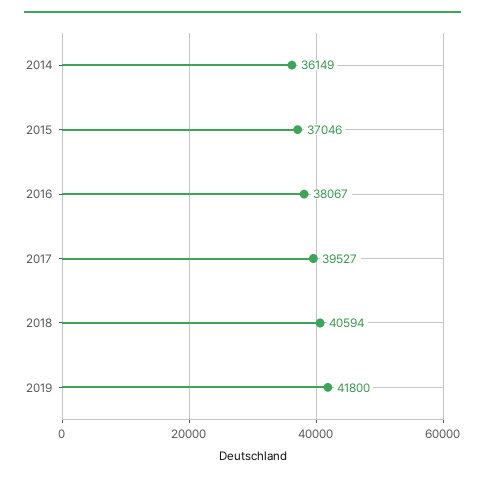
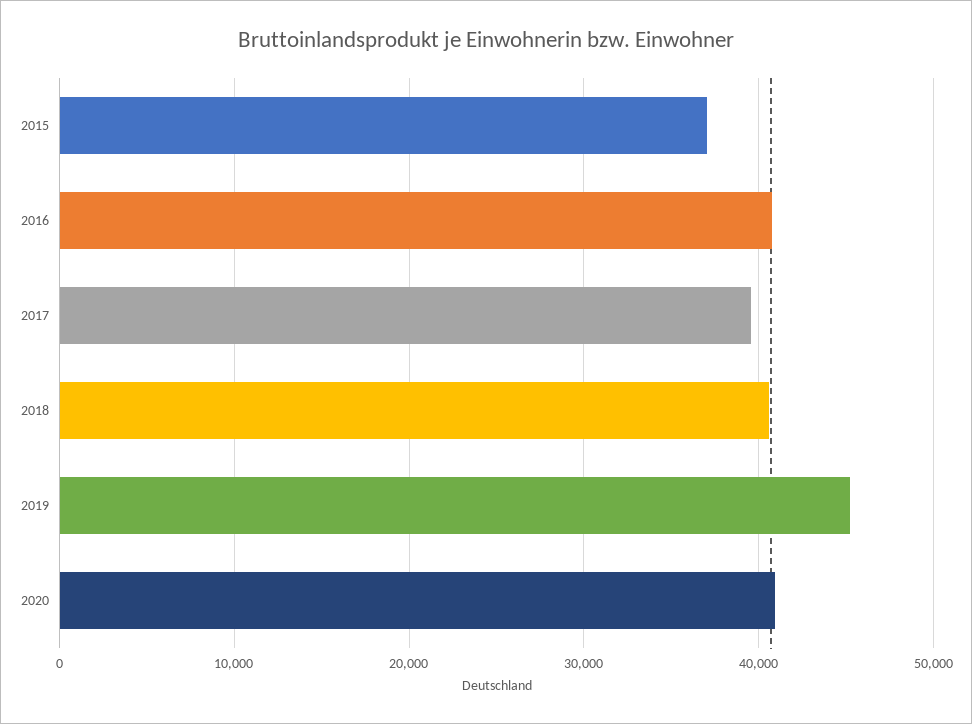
2014: 36149 -> none
2016: 38067 -> 41000
2019: 41800 -> 45000
2020: none -> 41000

